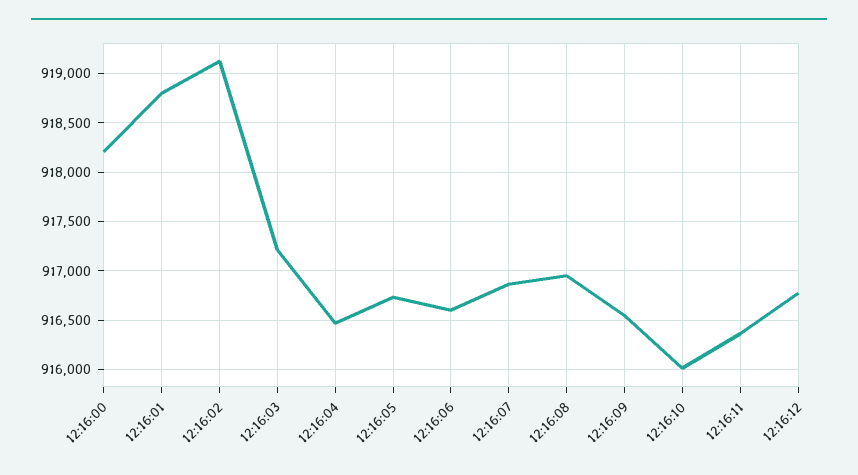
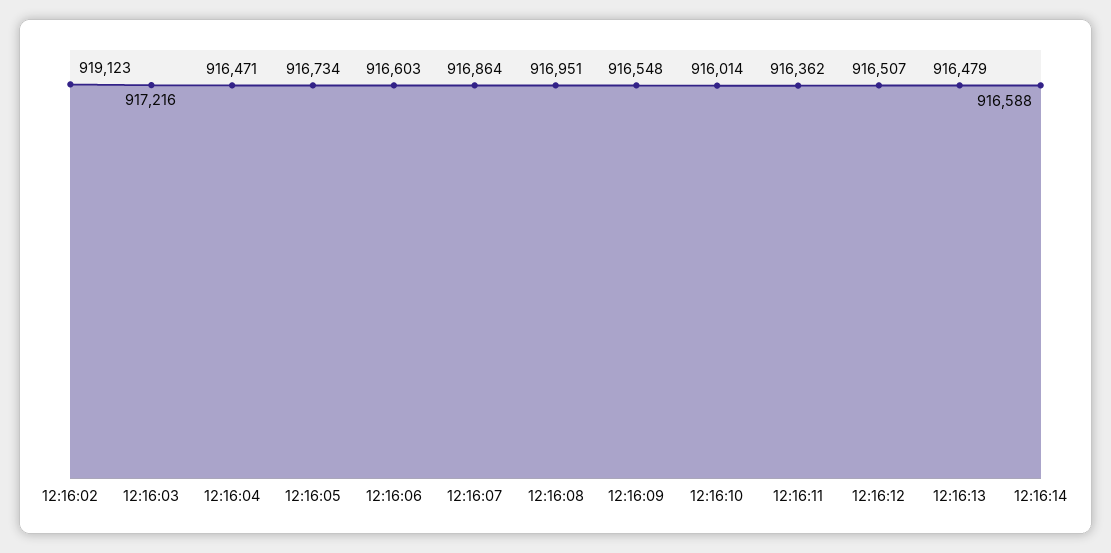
12:16:00: 918200 -> none
12:16:01: 918800 -> none
12:16:12: 916800 -> 916507
12:16:13: none -> 916479
12:16:14: none -> 916588

